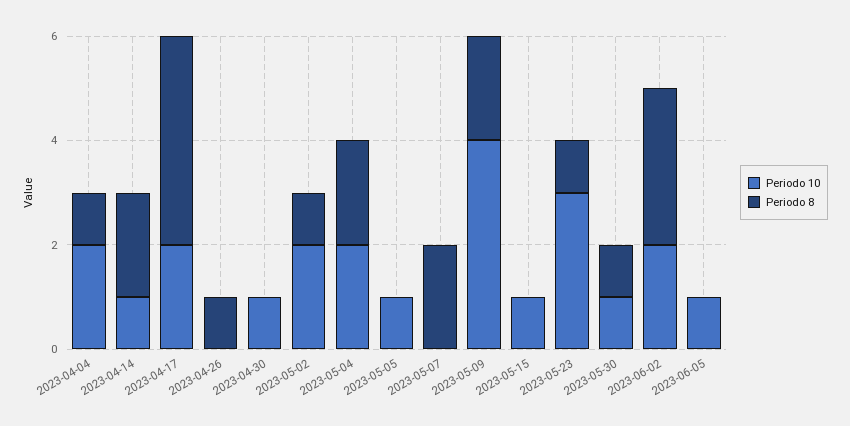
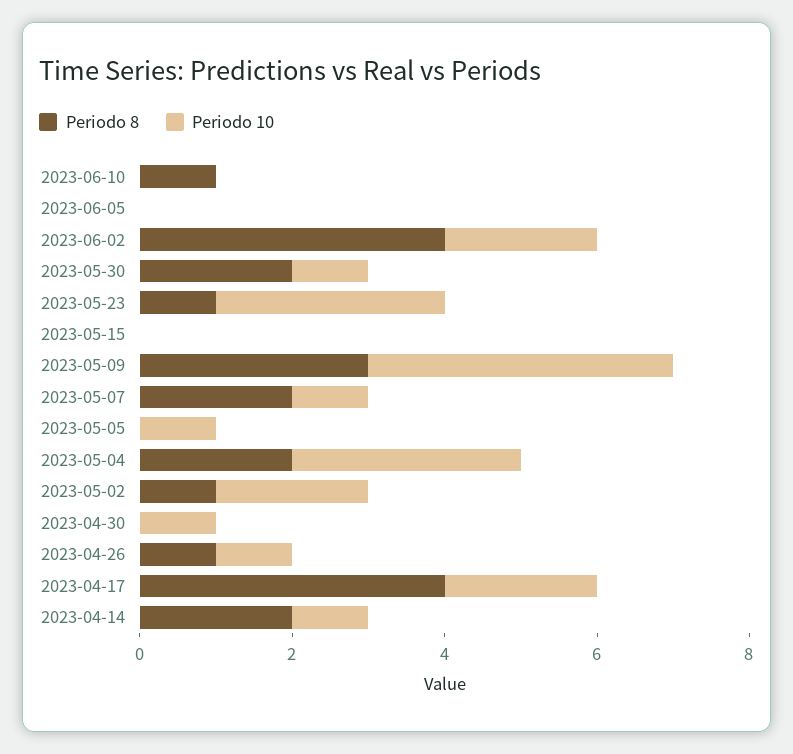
Periodo 10, 2023-04-04: 2 -> none
Periodo 8, 2023-04-04: 1 -> none
Periodo 10, 2023-04-26: 0 -> 1
Periodo 10, 2023-05-04: 2 -> 3
Periodo 10, 2023-05-07: 0 -> 1
Periodo 8, 2023-05-09: 2 -> 3
Periodo 10, 2023-05-15: 1 -> 0
Periodo 8, 2023-05-30: 1 -> 2
Periodo 8, 2023-06-02: 3 -> 4
Periodo 10, 2023-06-05: 1 -> 0
Periodo 8, 2023-06-10: none -> 1
Periodo 10, 2023-06-10: none -> 0

